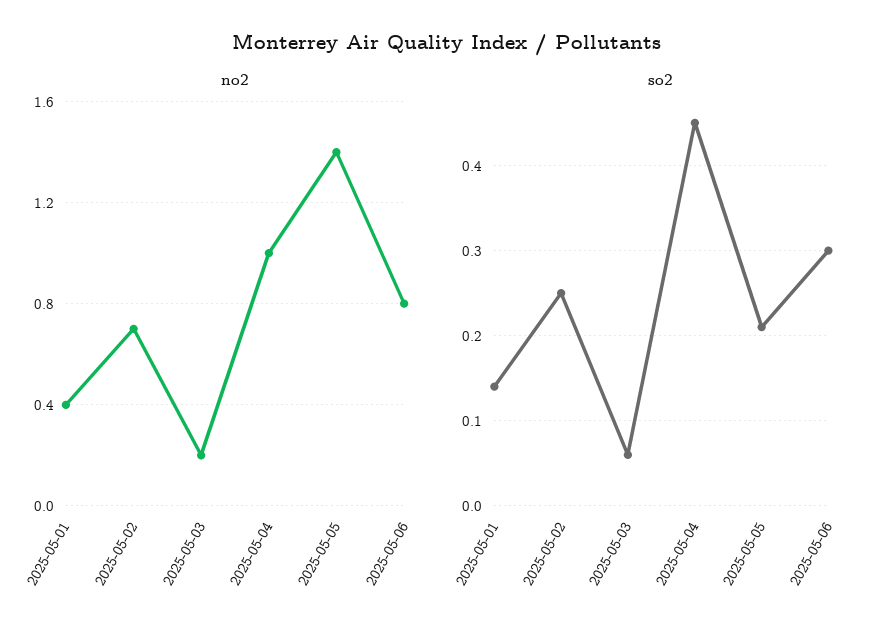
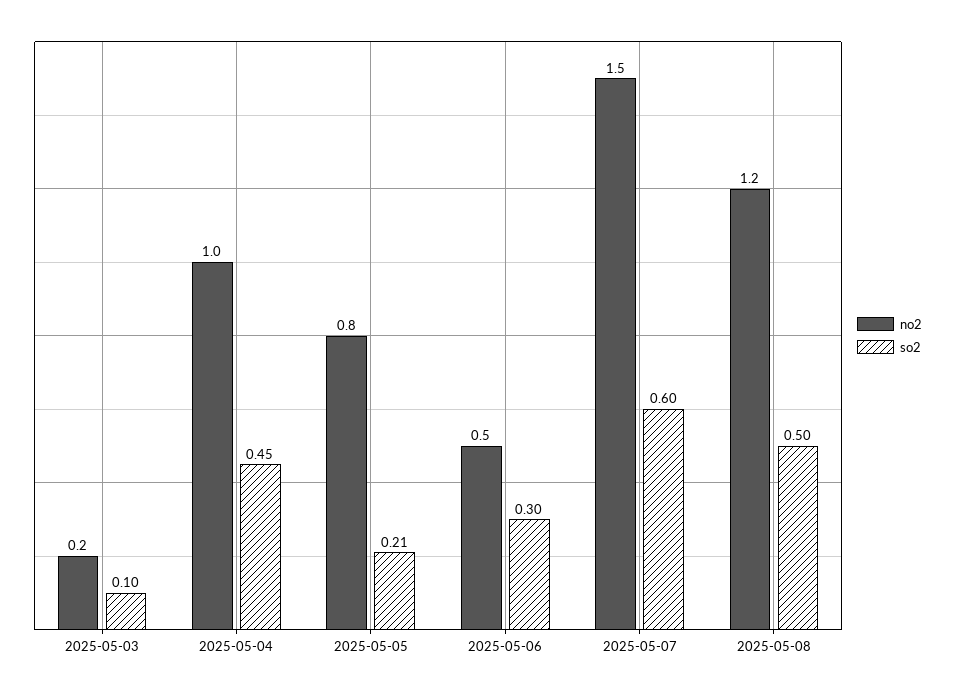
no2, 2025-05-01: 0.4 -> none
no2, 2025-05-02: 0.7 -> none
no2, 2025-05-05: 1.4 -> 0.8
no2, 2025-05-06: 0.8 -> 0.5
so2, 2025-05-01: 0.14 -> none
so2, 2025-05-02: 0.25 -> none
so2, 2025-05-03: 0.06 -> 0.1
no2, 2025-05-07: none -> 1.5
so2, 2025-05-07: none -> 0.6
no2, 2025-05-08: none -> 1.2
so2, 2025-05-08: none -> 0.5

